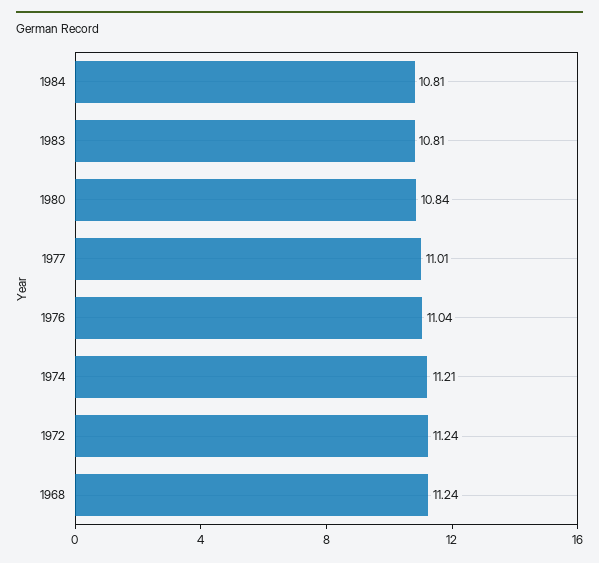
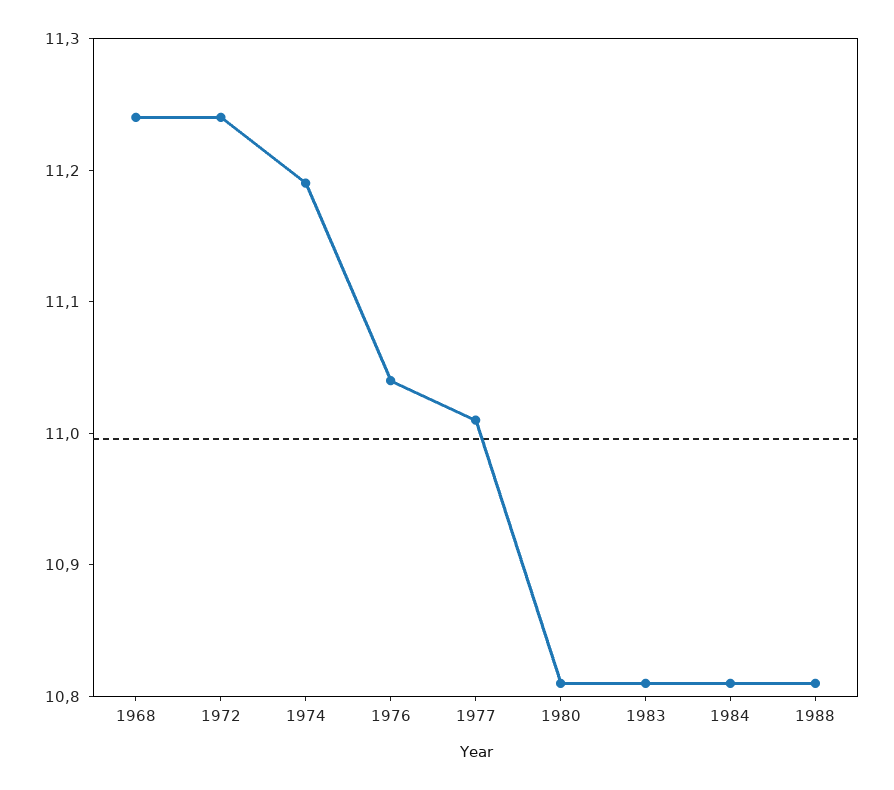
1980: 10.84 -> 10.81
1974: 11.21 -> 11.19
1988: none -> 10.81

